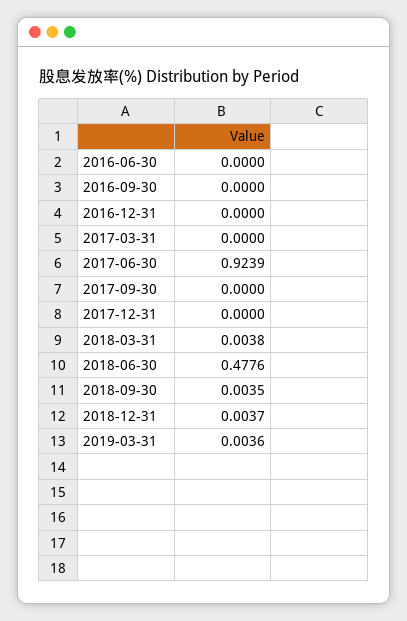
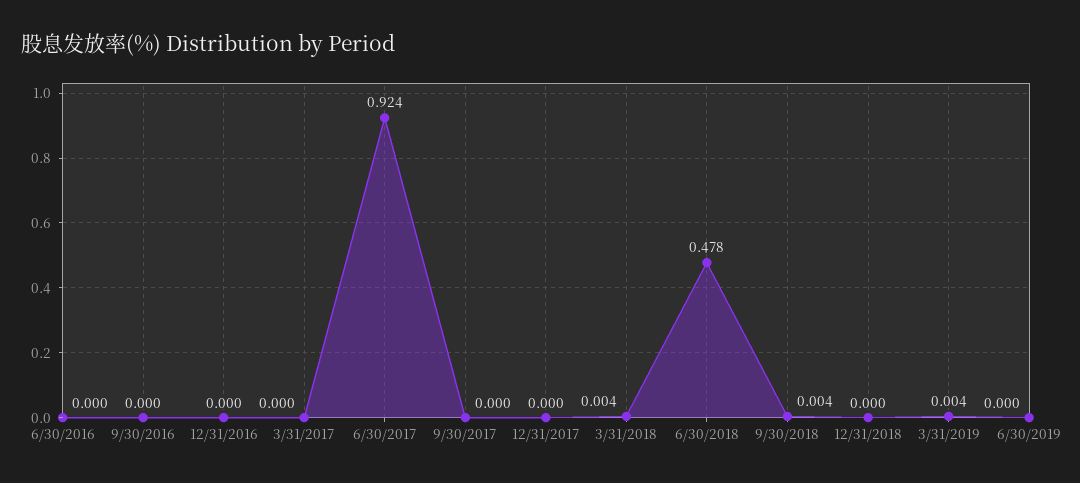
2018-12-31: 0.0037 -> 0
6/30/2019: none -> 0

